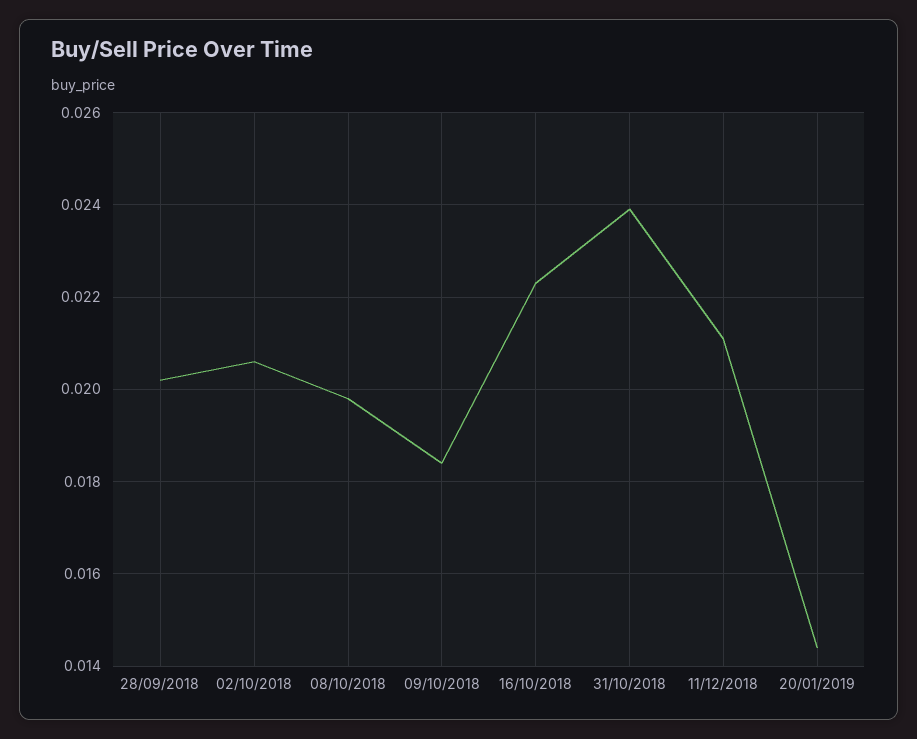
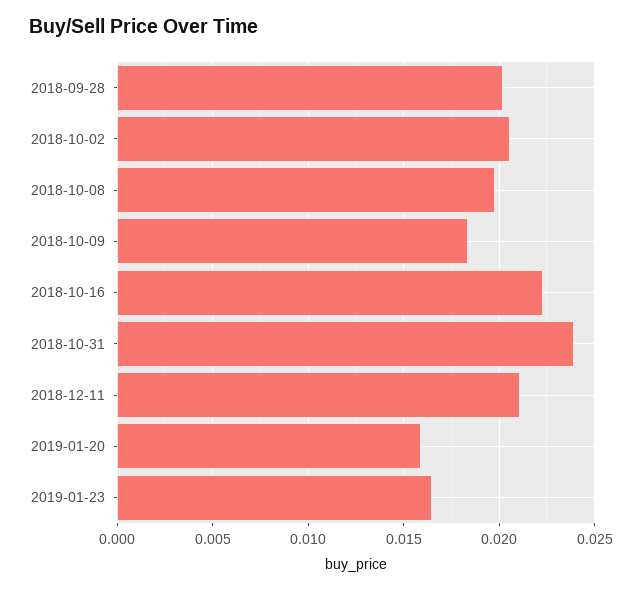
20/01/2019: 0.0145 -> 0.016
2019-01-23: none -> 0.0165

